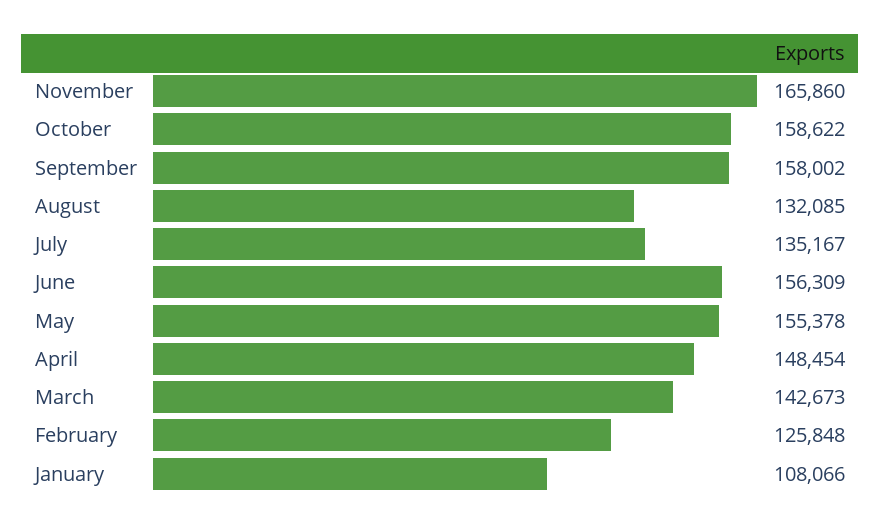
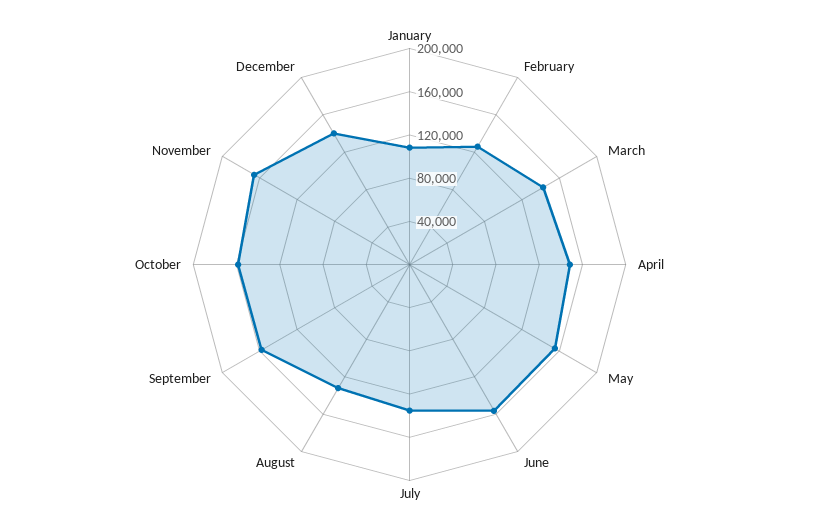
December: none -> 140000

